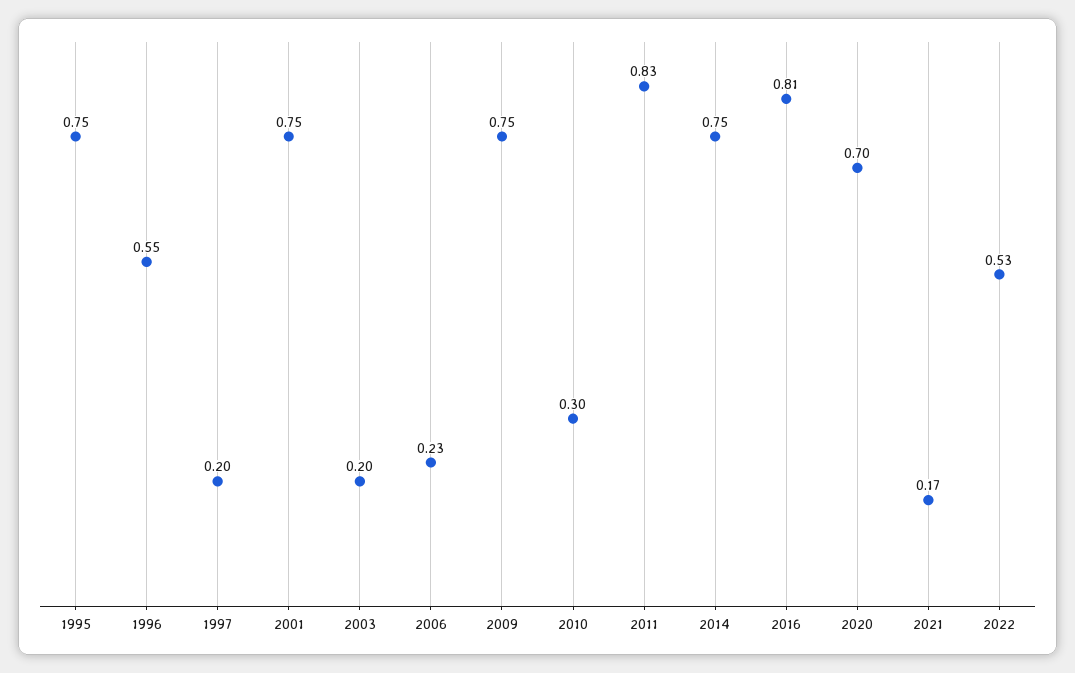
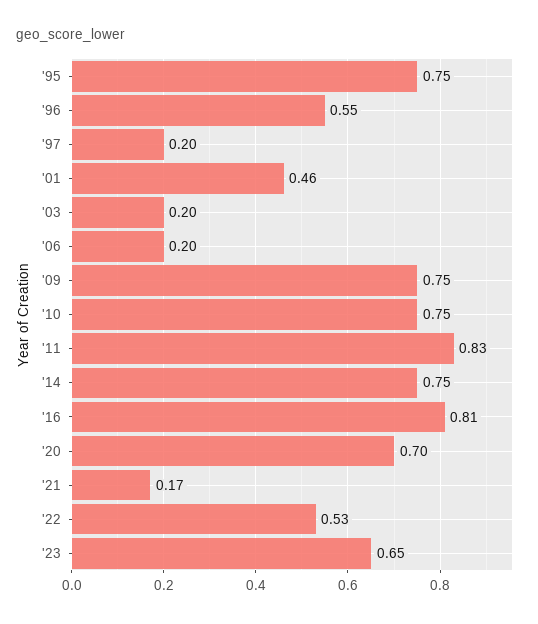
2001: 0.75 -> 0.46
2006: 0.23 -> 0.2
2010: 0.3 -> 0.75
'23: none -> 0.65

